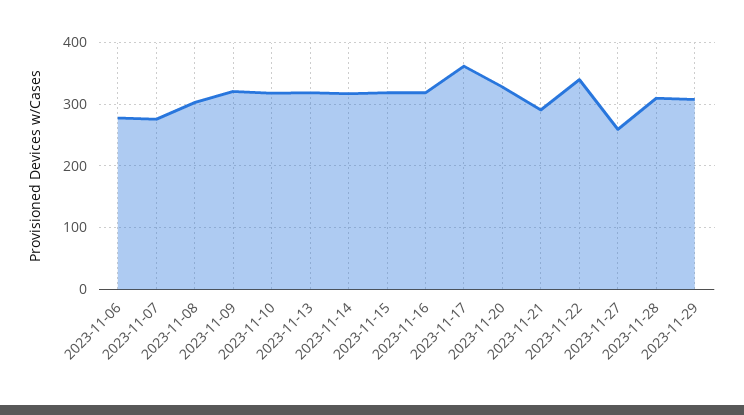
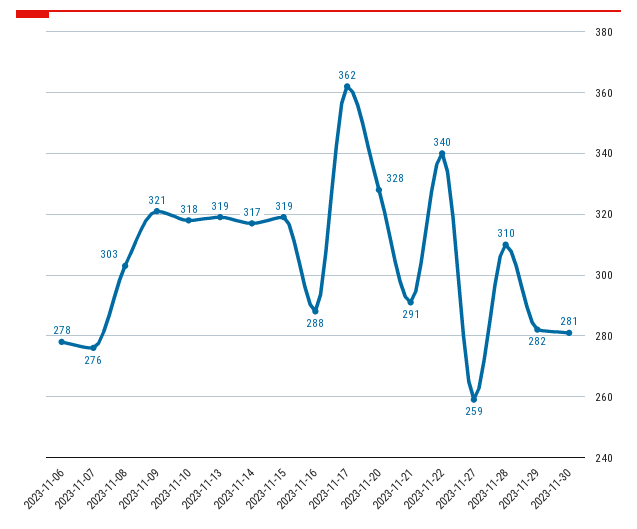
2023-11-16: 320 -> 288
2023-11-29: 310 -> 282
2023-11-30: none -> 281

